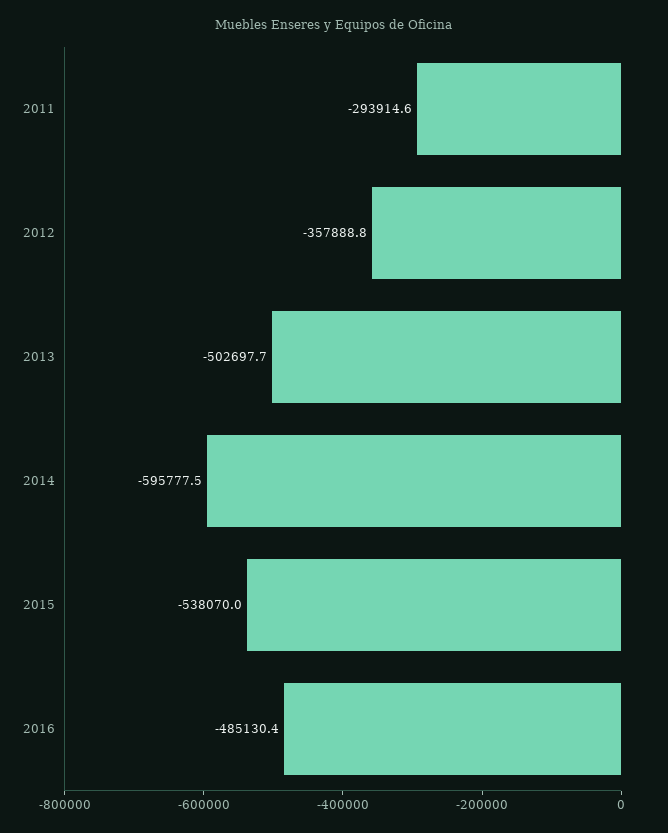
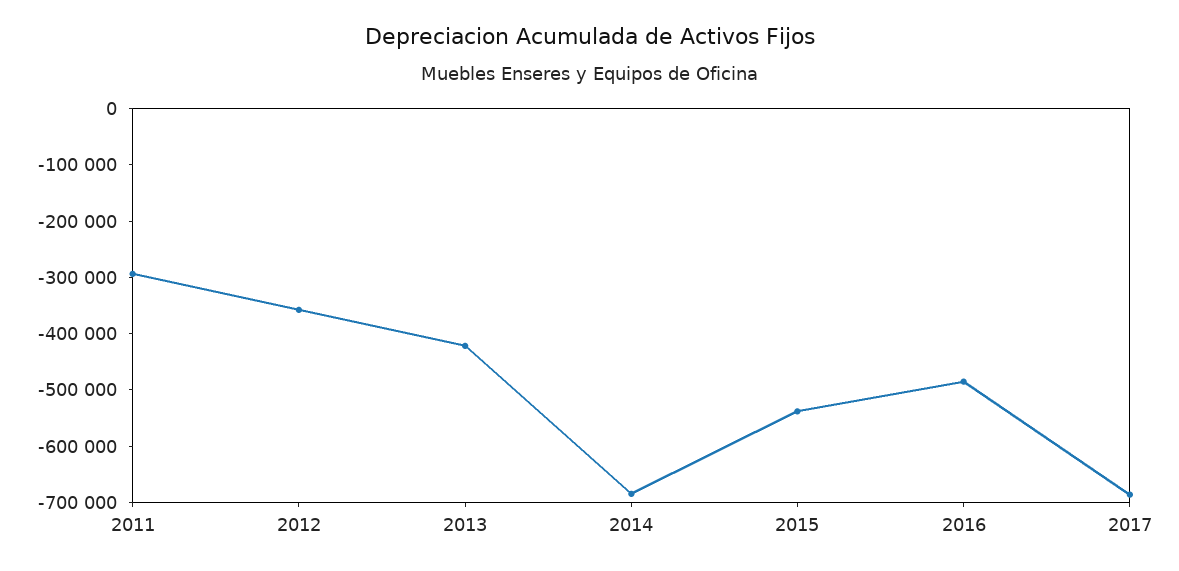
2013: -502697.7 -> -420000
2014: -595777.5 -> -680000
2017: none -> -680000

